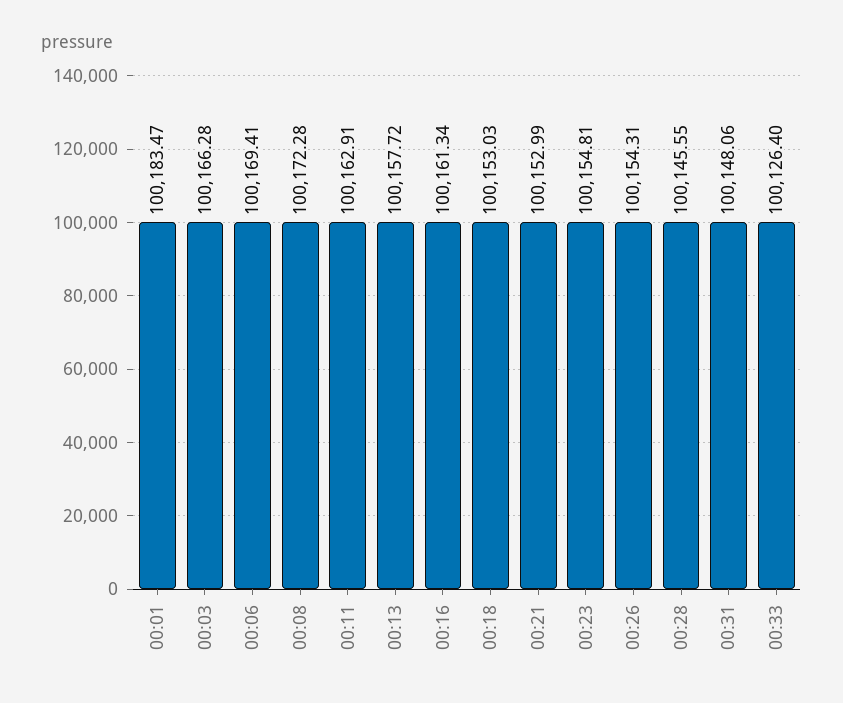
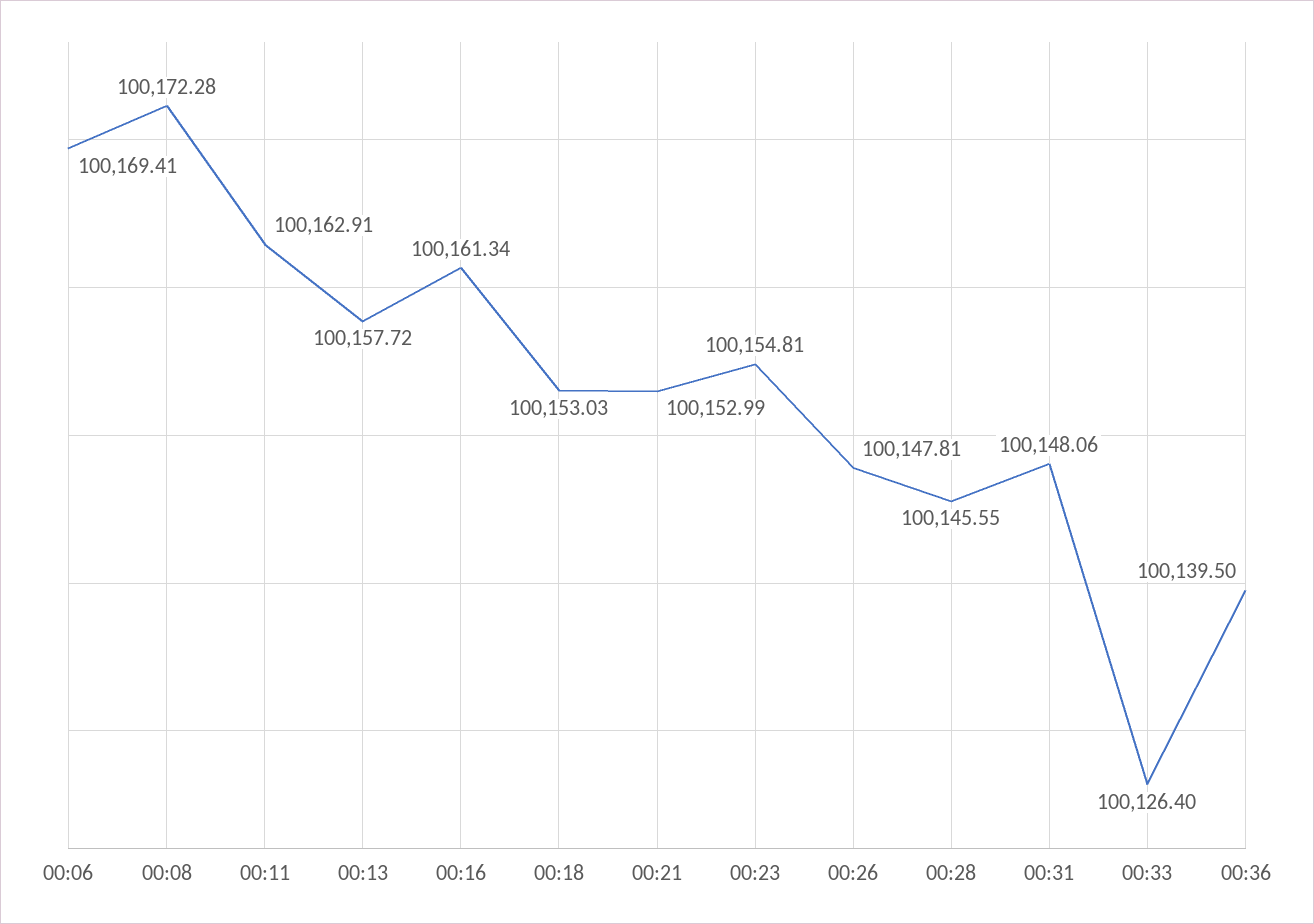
00:01: 100183.47 -> none
00:03: 100166.28 -> none
00:26: 100154.31 -> 100147.81
00:36: none -> 100139.5

